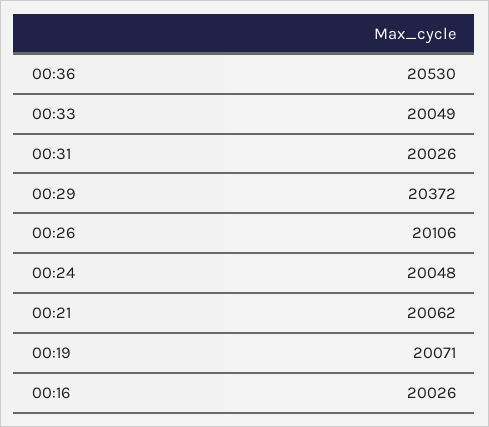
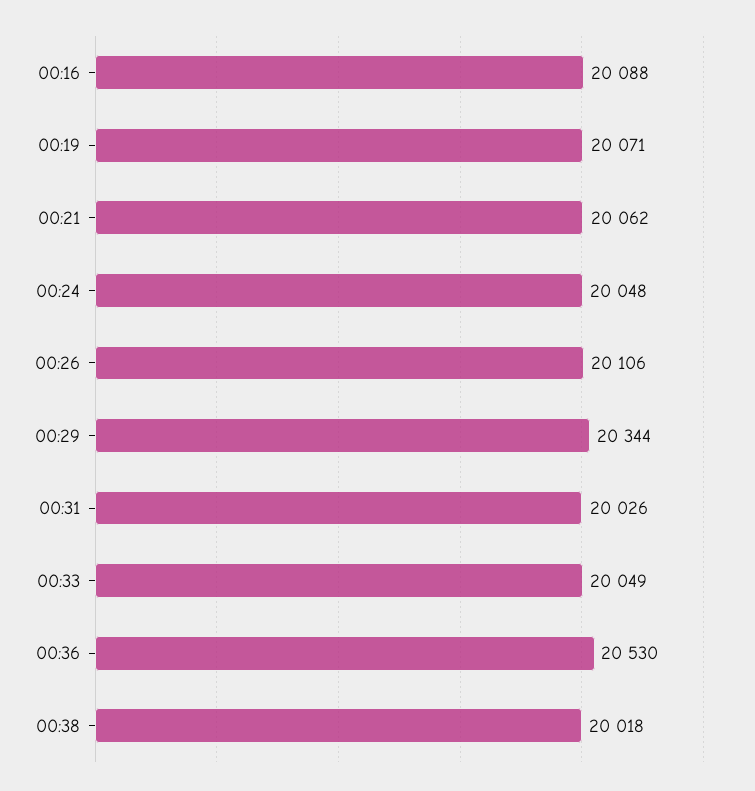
00:29: 20372 -> 20344
00:16: 20026 -> 20088
00:38: none -> 20018

